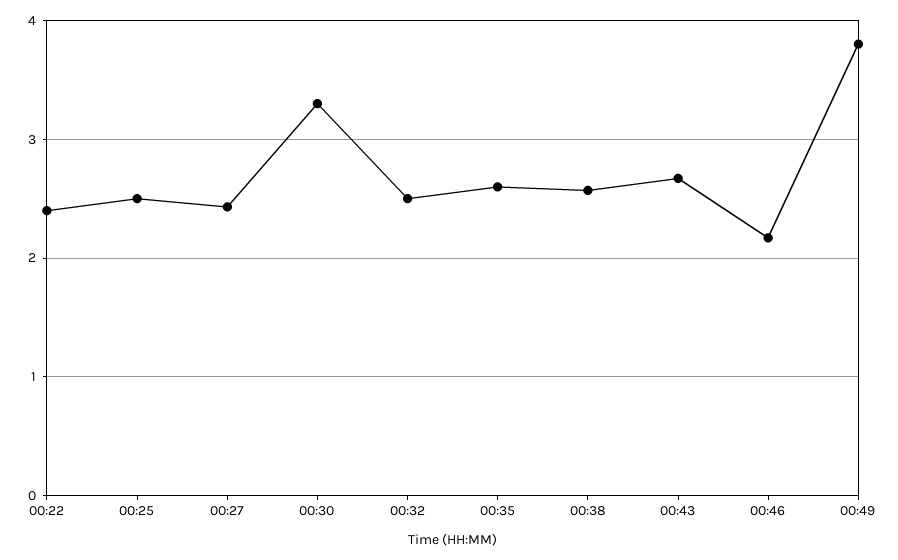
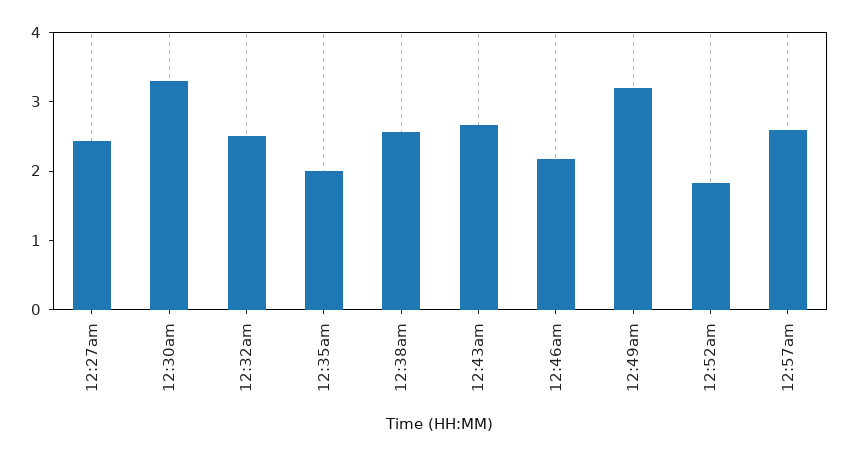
00:22: 2.4 -> none
00:25: 2.5 -> none
00:35: 2.6 -> 2
00:49: 3.8 -> 3.2
12:52am: none -> 1.8
12:57am: none -> 2.6

